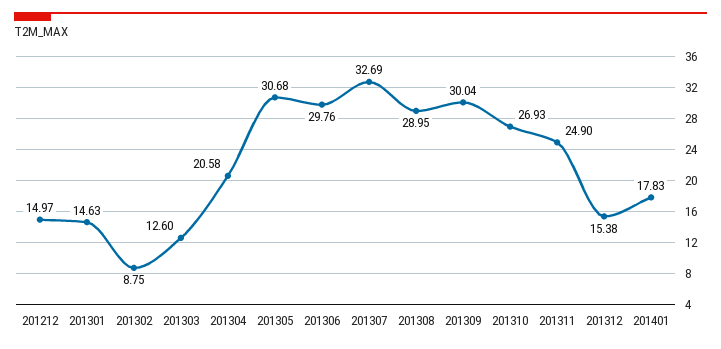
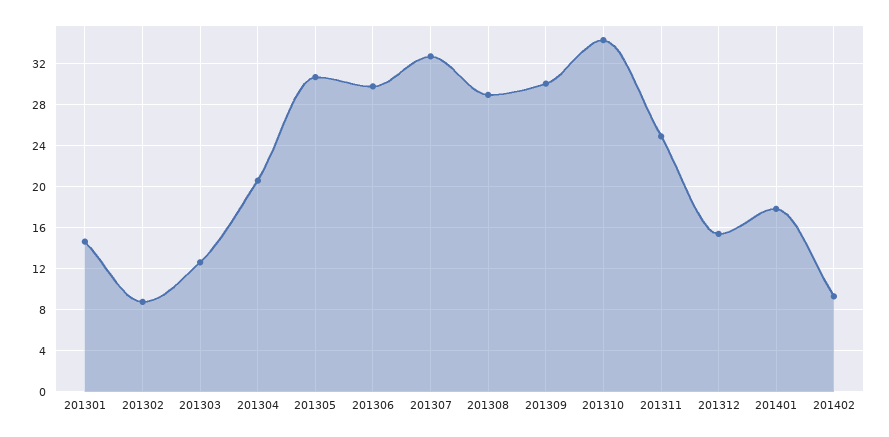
201212: 14.97 -> none
201310: 26.93 -> 34
201402: none -> 9

